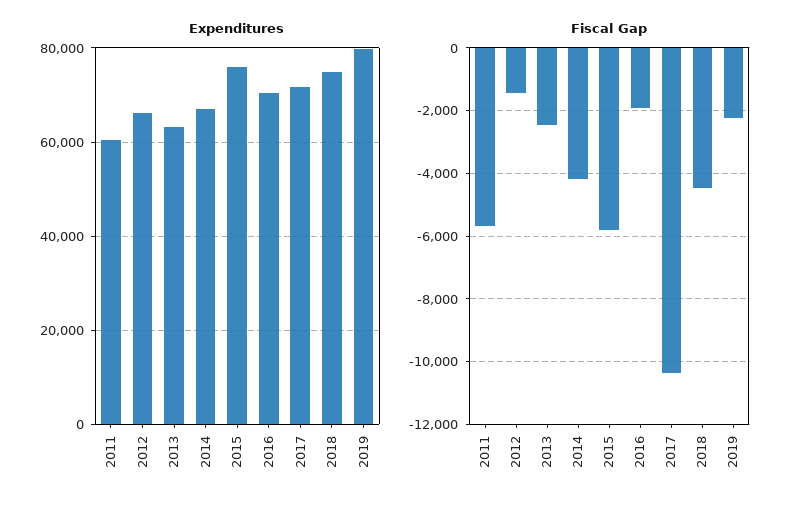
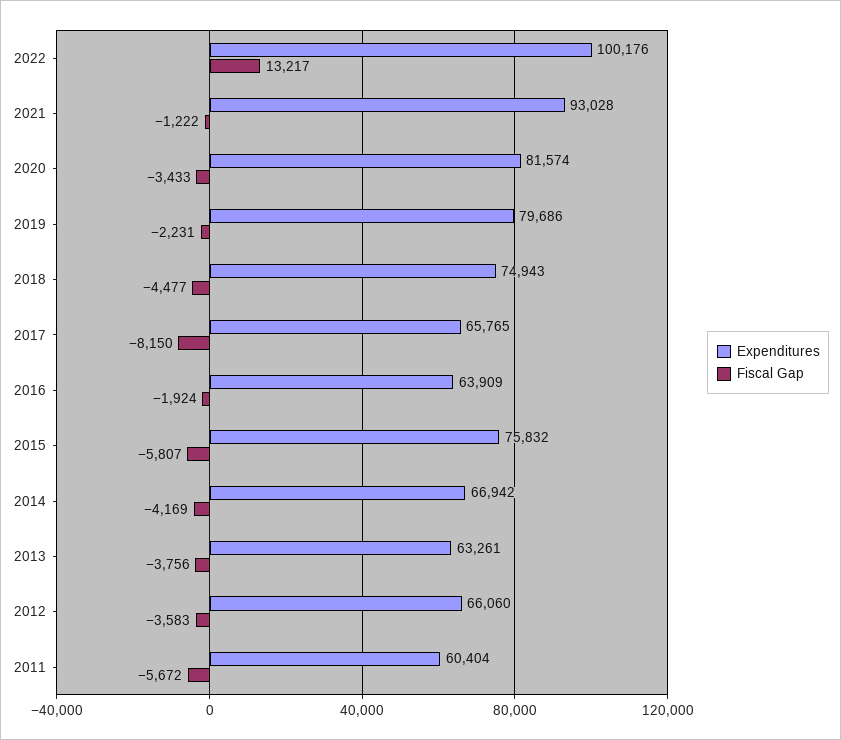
Expenditures, 2016: 70000 -> 63909
Expenditures, 2017: 72000 -> 65765
Fiscal Gap, 2012: -1400 -> -3583
Fiscal Gap, 2013: -2400 -> -3756
Fiscal Gap, 2017: -10400 -> -8150
Expenditures, 2022: none -> 100176
Fiscal Gap, 2022: none -> 13217
Expenditures, 2021: none -> 93028
Fiscal Gap, 2021: none -> -1222
Expenditures, 2020: none -> 81574
Fiscal Gap, 2020: none -> -3433

